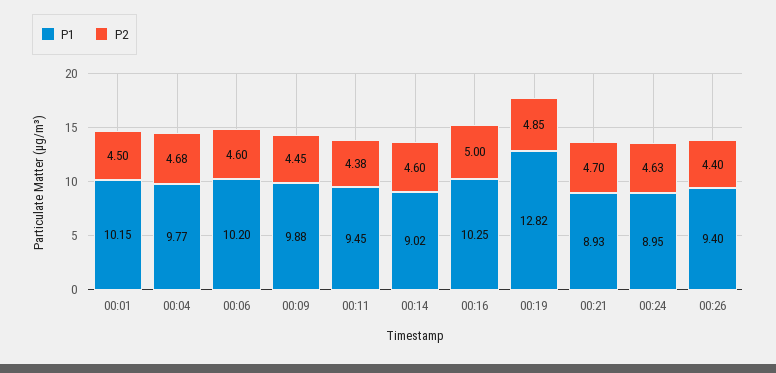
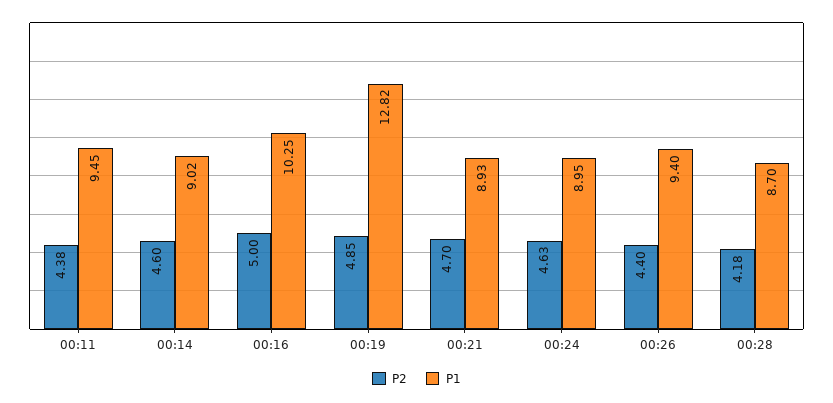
P1, 00:01: 10.15 -> none
P2, 00:01: 4.5 -> none
P1, 00:04: 9.77 -> none
P2, 00:04: 4.68 -> none
P1, 00:06: 10.2 -> none
P2, 00:06: 4.6 -> none
P1, 00:09: 9.88 -> none
P2, 00:09: 4.45 -> none
P2, 00:28: none -> 4.18
P1, 00:28: none -> 8.7

